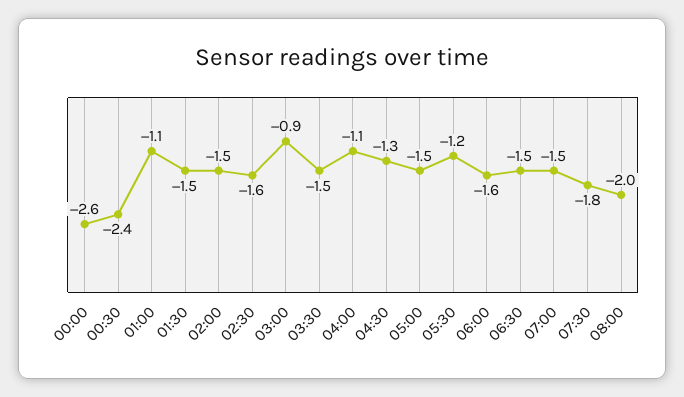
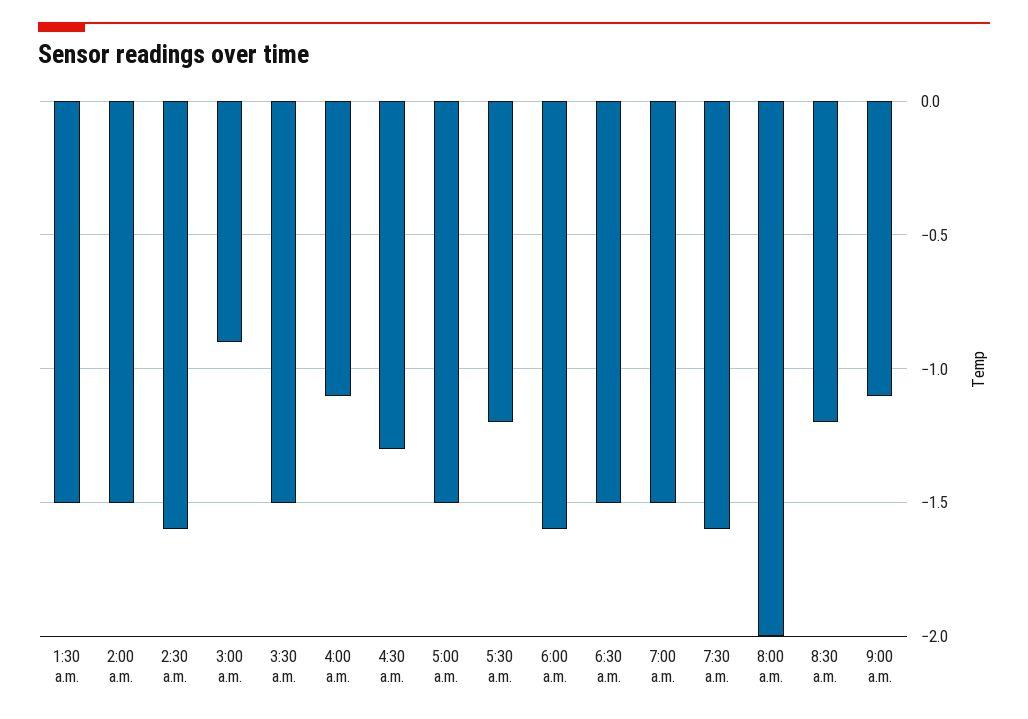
00:00: -2.6 -> none
00:30: -2.4 -> none
01:00: -1.1 -> none
07:30: -1.8 -> -1.6
8:30 a.m.: none -> -1.2
9:00 a.m.: none -> -1.1

